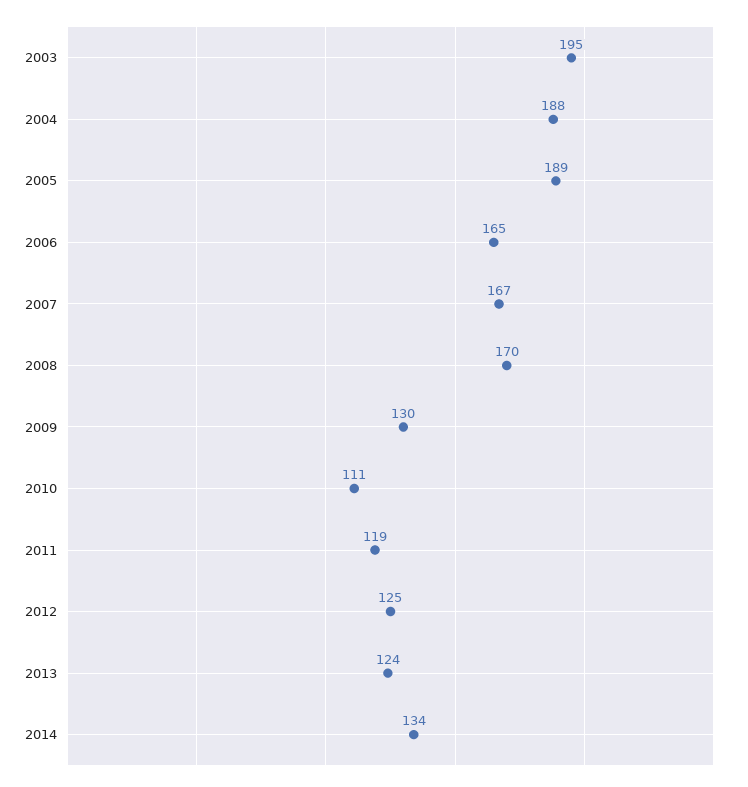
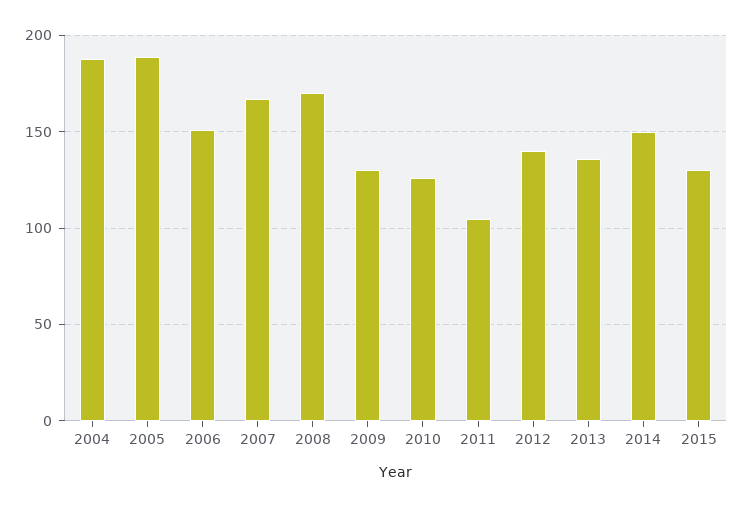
2003: 195 -> none
2006: 165 -> 150
2010: 111 -> 125
2011: 119 -> 105
2012: 125 -> 140
2013: 124 -> 135
2014: 134 -> 150
2015: none -> 130

